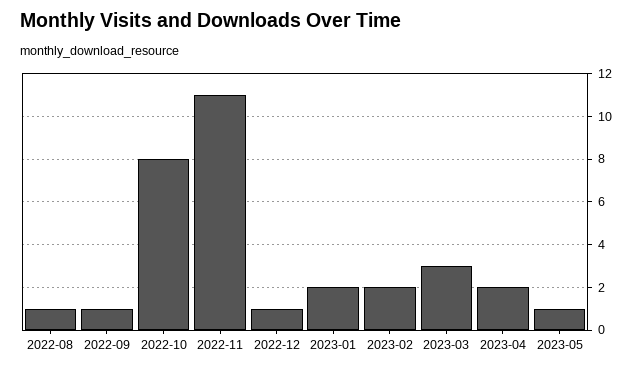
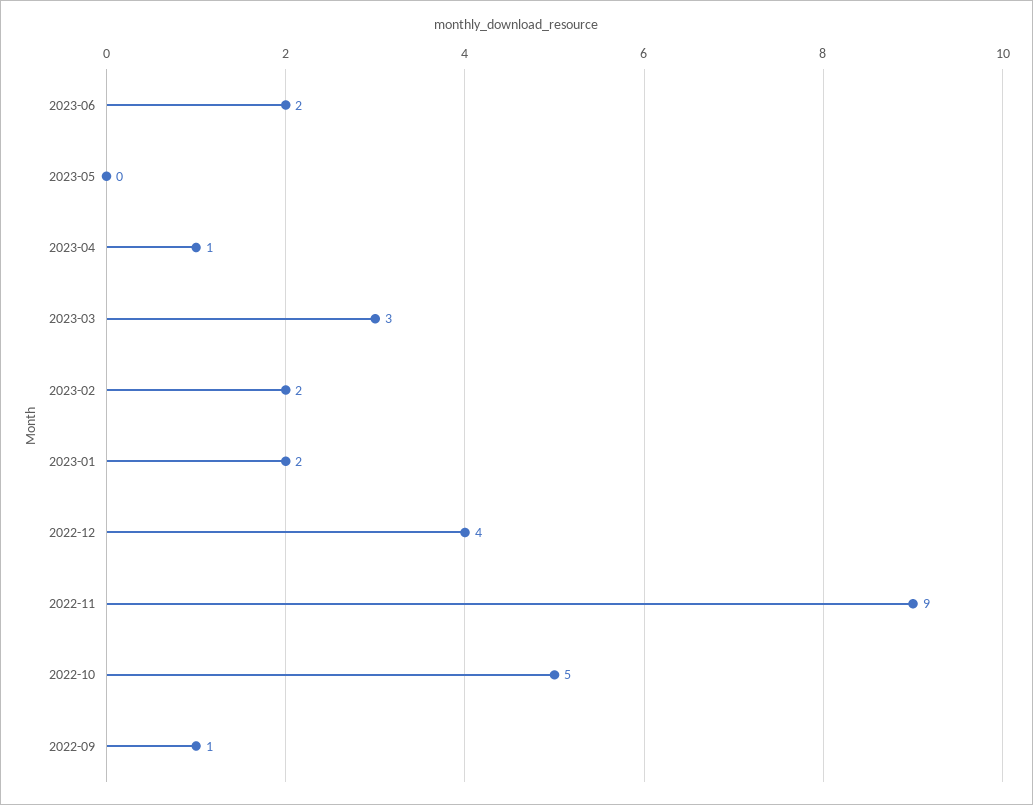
2022-08: 1 -> none
2022-10: 8 -> 5
2022-11: 11 -> 9
2022-12: 1 -> 4
2023-04: 2 -> 1
2023-05: 1 -> 0
2023-06: none -> 2

